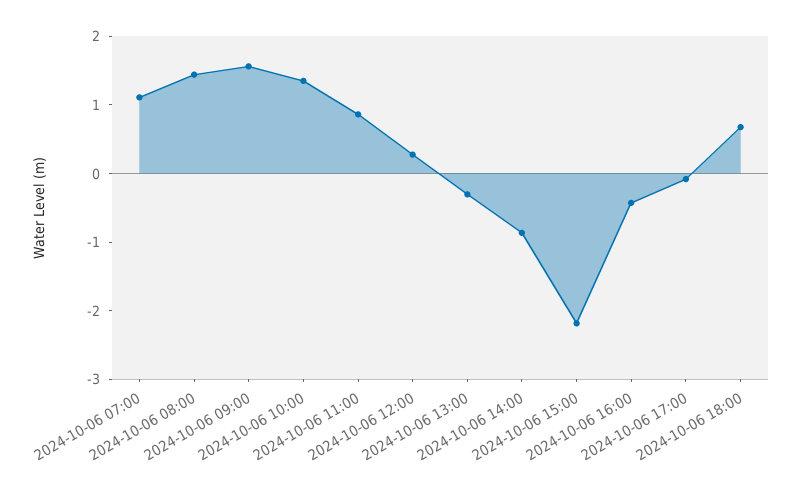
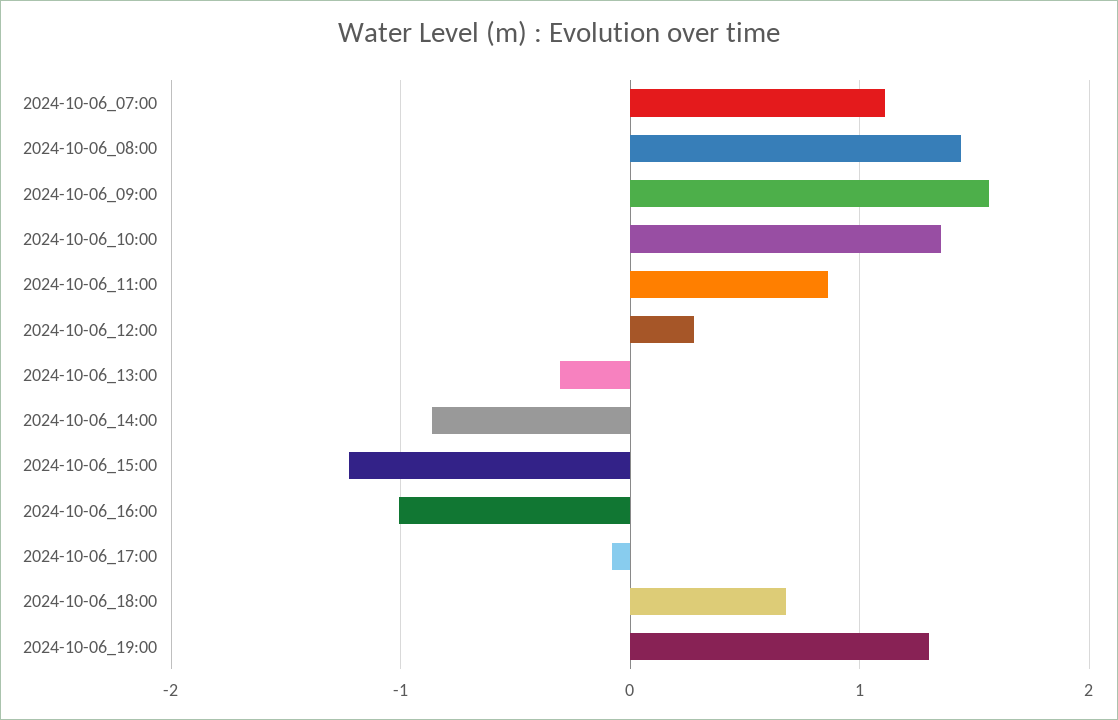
2024-10-06 15:00: -2.2 -> -1.2
2024-10-06 16:00: -0.4 -> -1
2024-10-06_19:00: none -> 1.3

